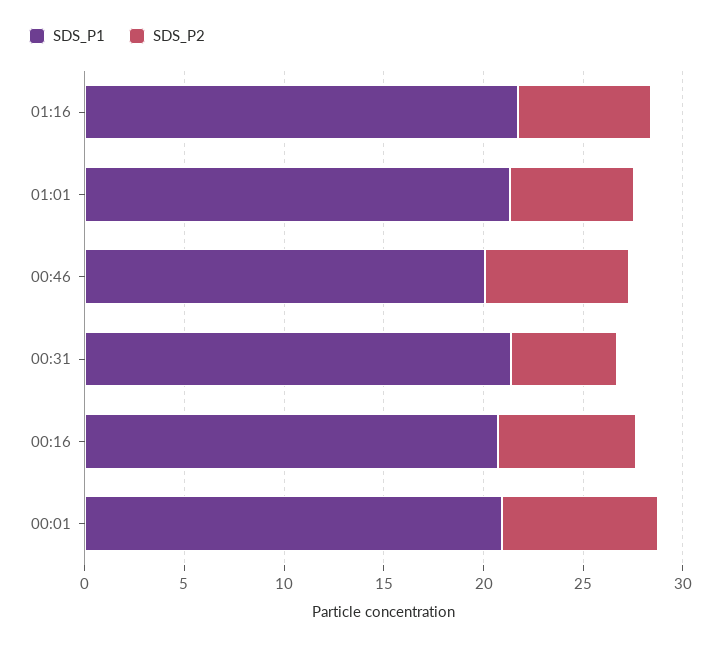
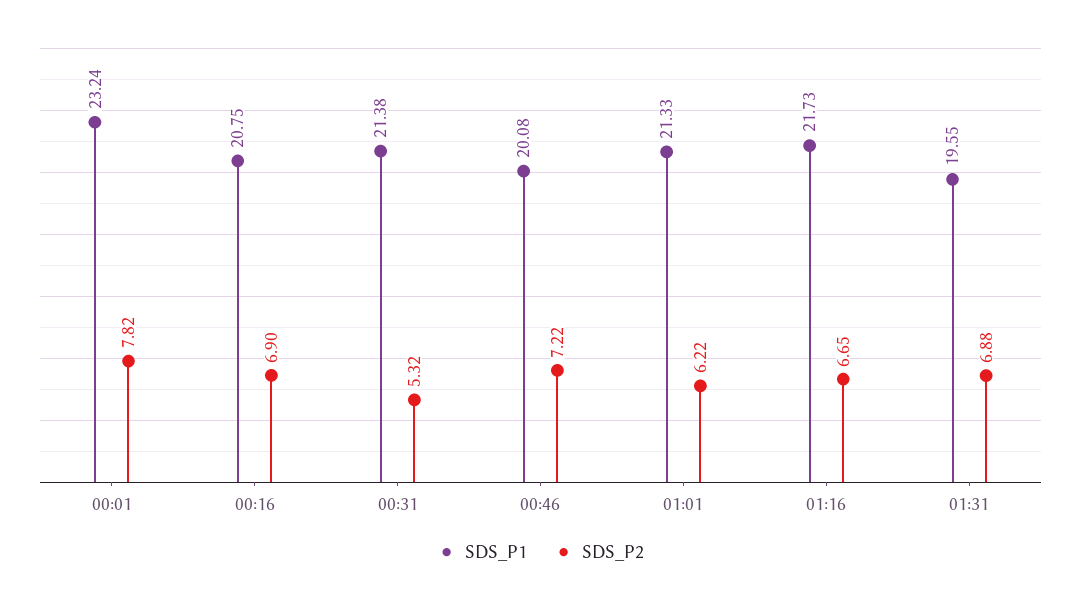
SDS_P1, 00:01: 21 -> 23.24
SDS_P1, 01:31: none -> 19.55
SDS_P2, 01:31: none -> 6.88

